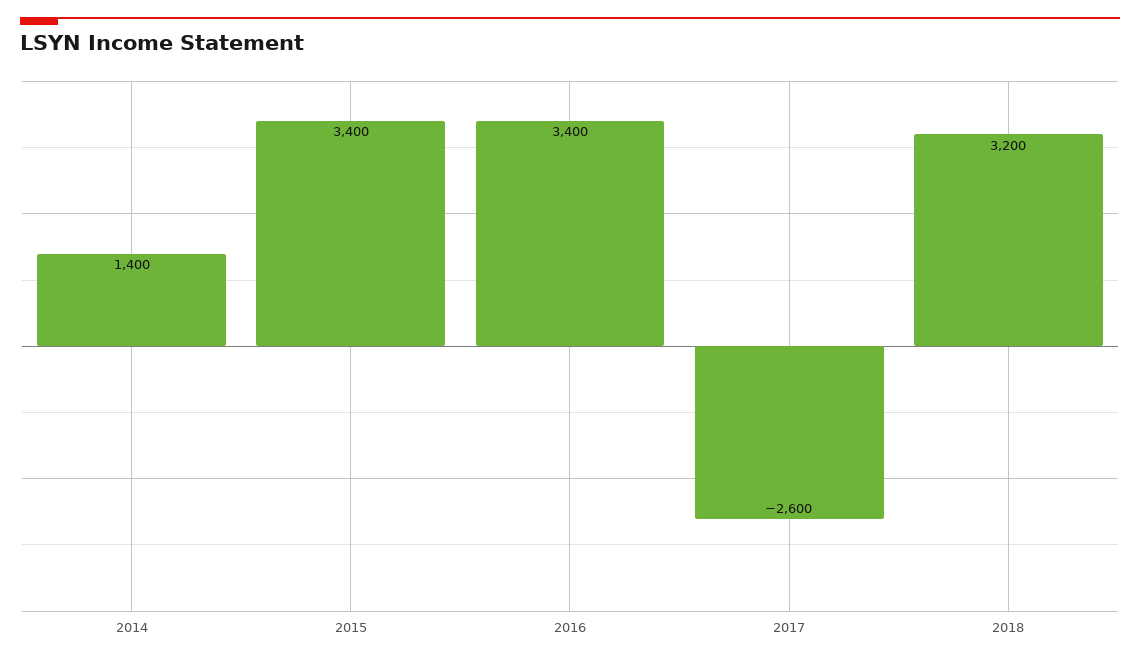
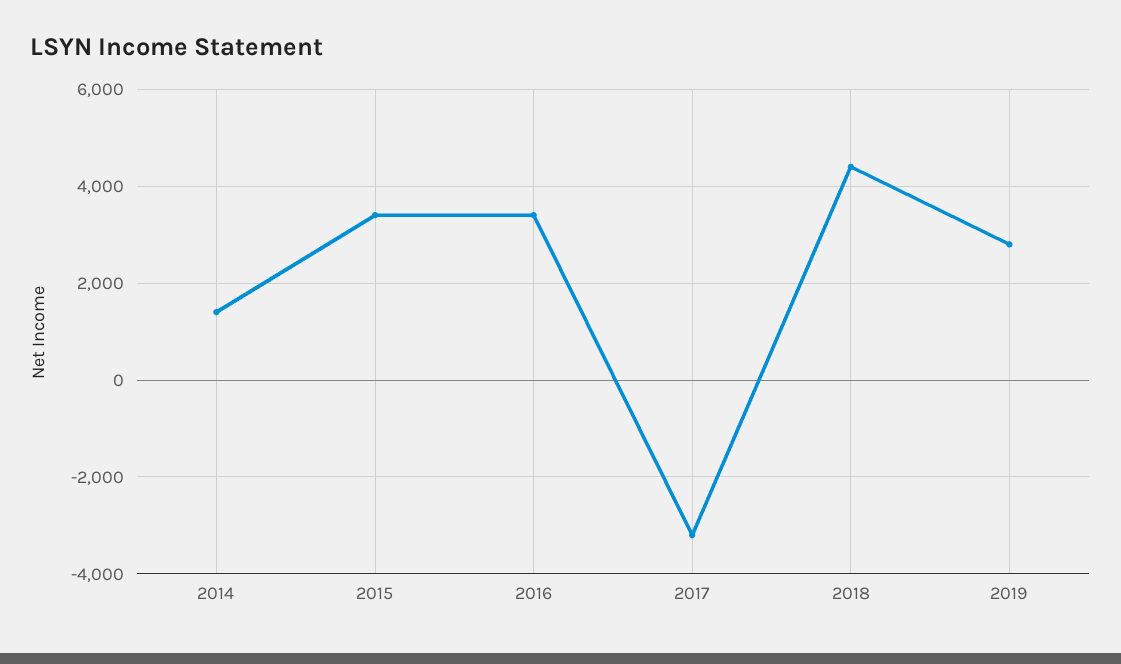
2017: -2600 -> -3200
2018: 3200 -> 4400
2019: none -> 2800

